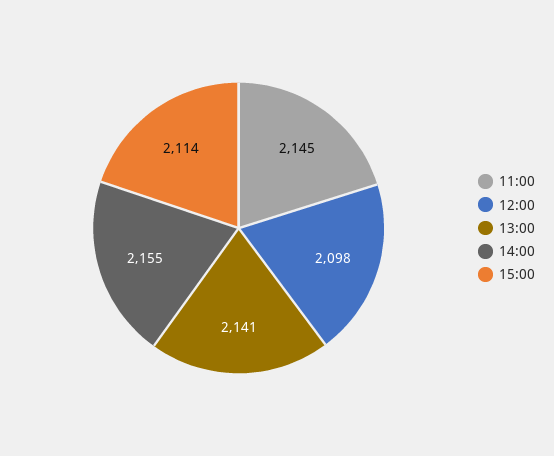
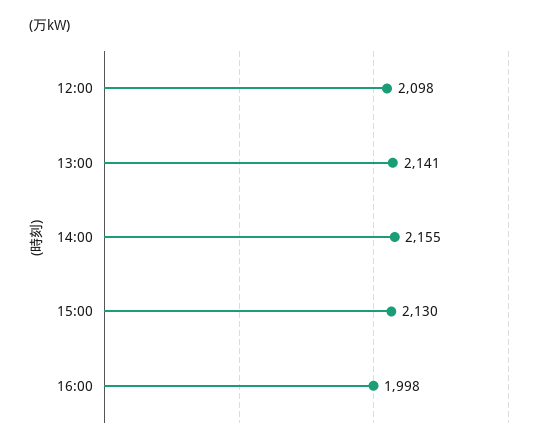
11:00: 2145 -> none
15:00: 2114 -> 2130
16:00: none -> 1998

